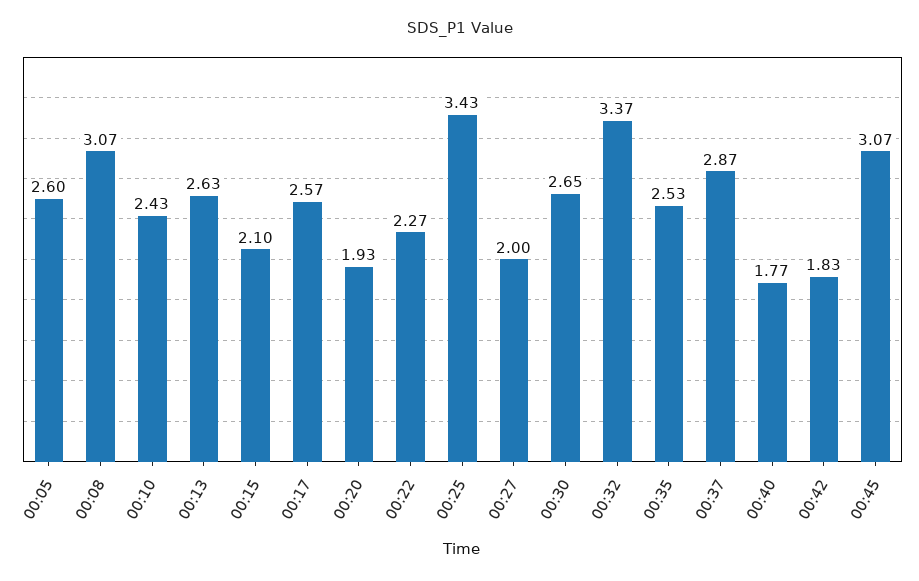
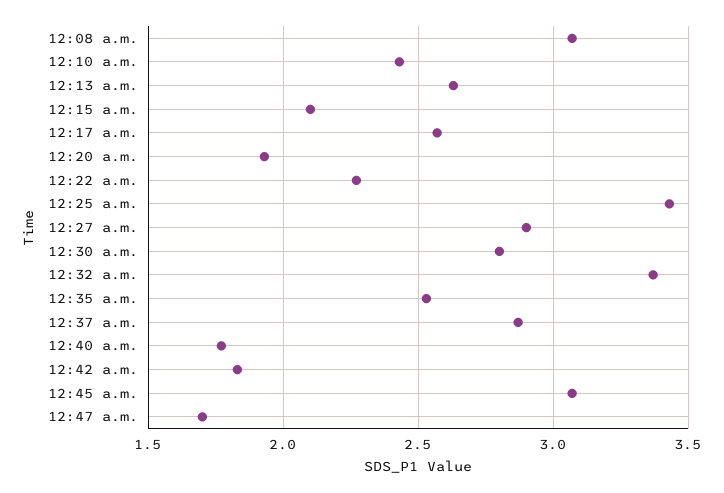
00:05: 2.6 -> none
00:27: 2 -> 2.9
00:30: 2.65 -> 2.8
12:47 a.m.: none -> 1.7

